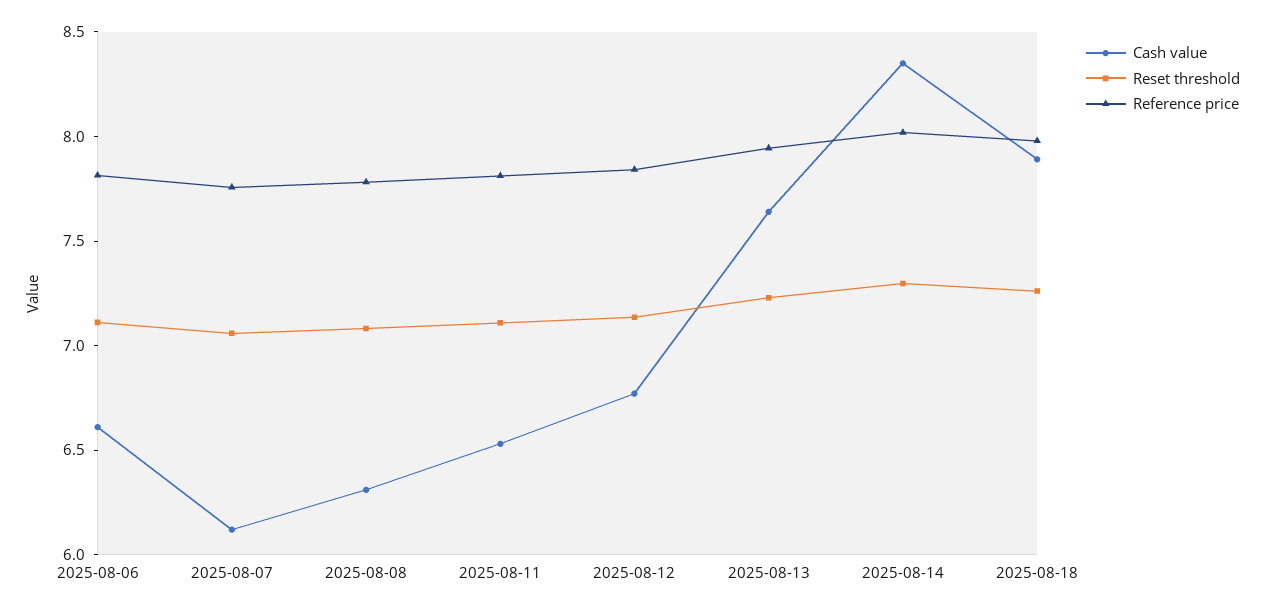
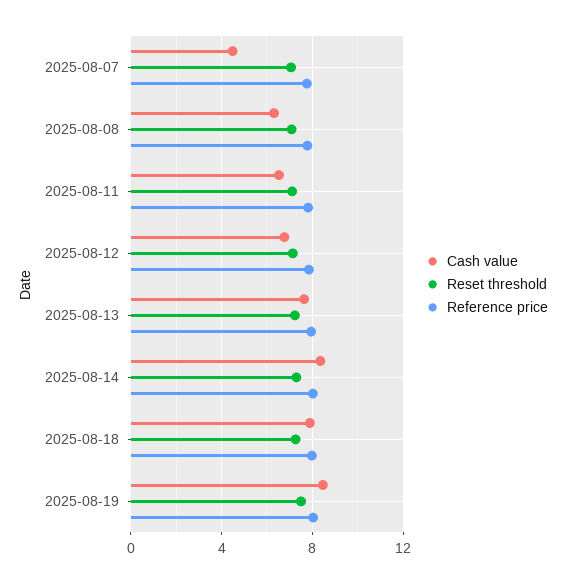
Cash value, 2025-08-06: 6.6 -> none
Reset threshold, 2025-08-06: 7.1 -> none
Reference price, 2025-08-06: 7.8 -> none
Cash value, 2025-08-07: 6.1 -> 4.5
Cash value, 2025-08-19: none -> 8.5
Reset threshold, 2025-08-19: none -> 7.5
Reference price, 2025-08-19: none -> 8

